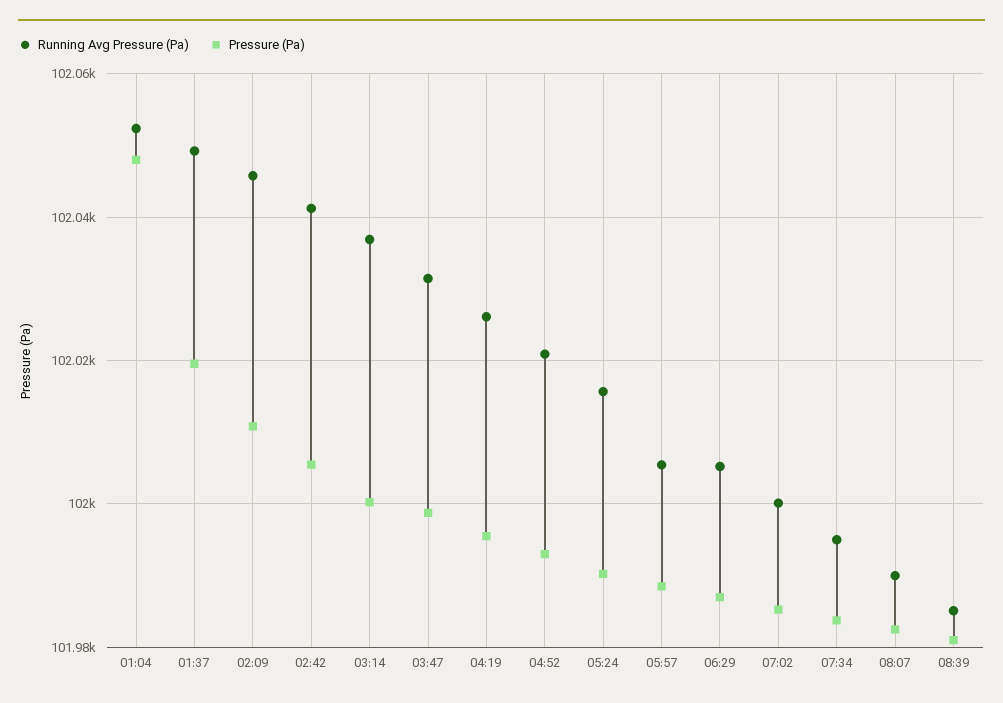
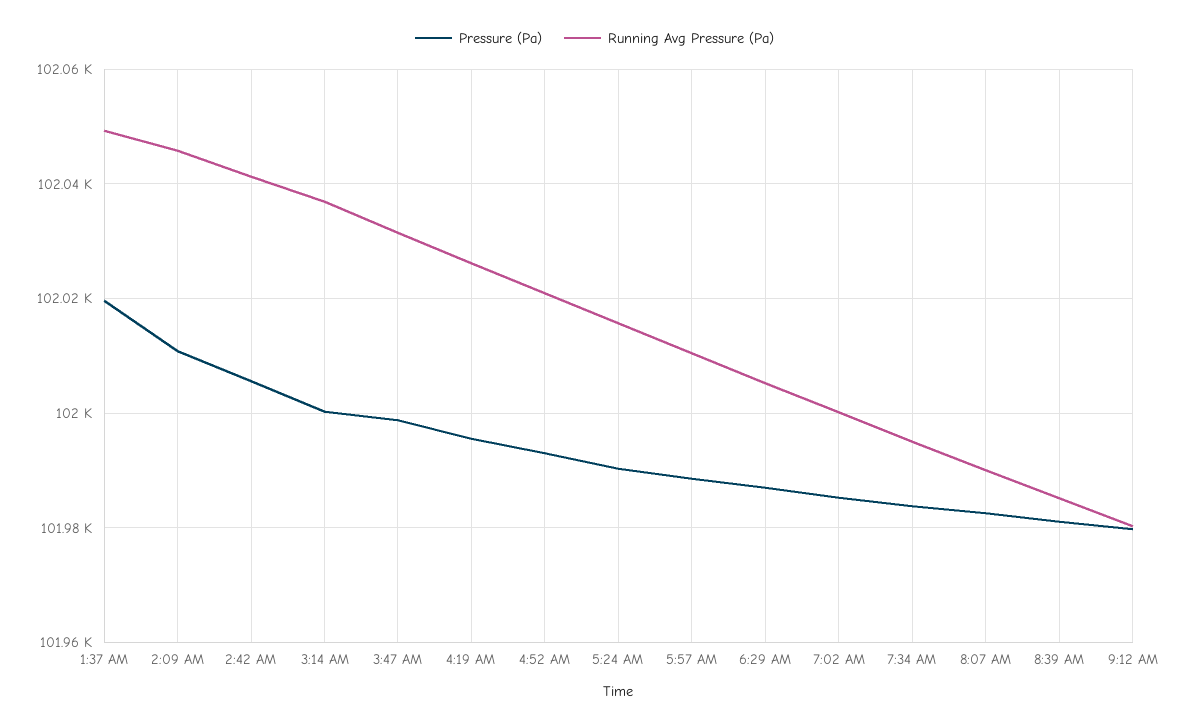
Running Avg Pressure (Pa), 01:04: 102052 -> none
Pressure (Pa), 01:04: 102048 -> none
Running Avg Pressure (Pa), 05:57: 102006 -> 102010
Pressure (Pa), 9:12 AM: none -> 101980
Running Avg Pressure (Pa), 9:12 AM: none -> 101980

